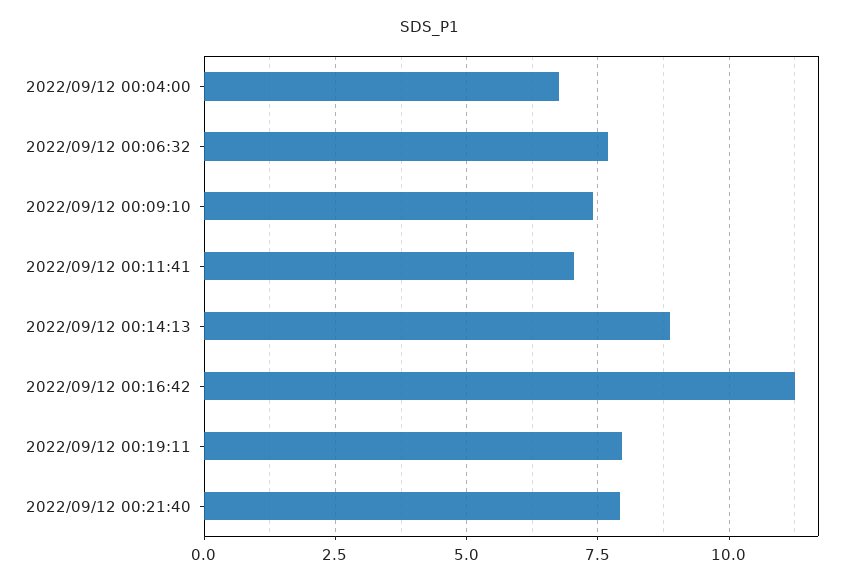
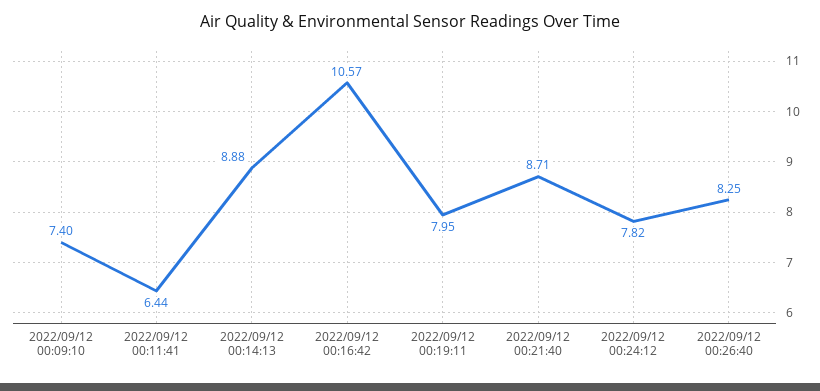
2022/09/12 00:04:00: 6.75 -> none
2022/09/12 00:06:32: 7.75 -> none
2022/09/12 00:11:41: 7 -> 6.44
2022/09/12 00:16:42: 11.25 -> 10.57
2022/09/12 00:21:40: 8 -> 8.71
2022/09/12 00:24:12: none -> 7.82
2022/09/12 00:26:40: none -> 8.25

